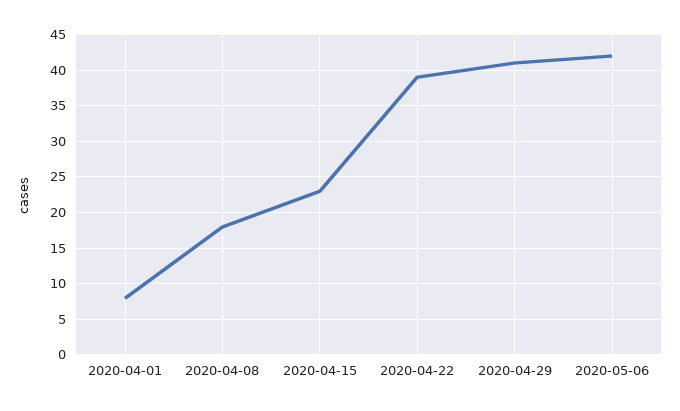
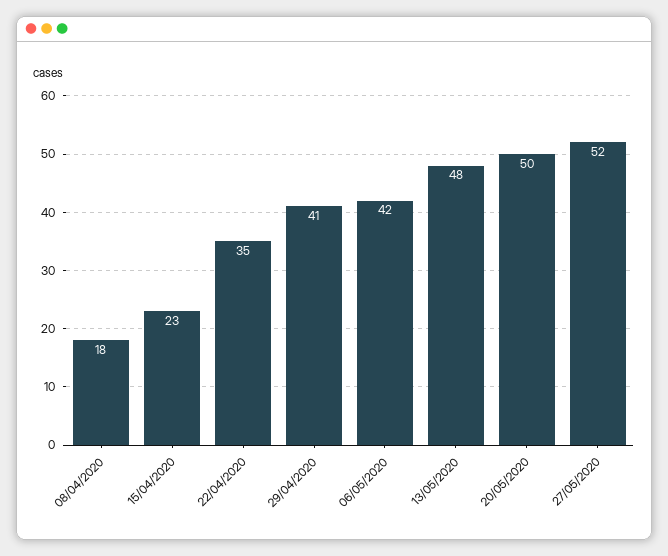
2020-04-01: 8 -> none
2020-04-22: 39 -> 35
13/05/2020: none -> 48
20/05/2020: none -> 50
27/05/2020: none -> 52

